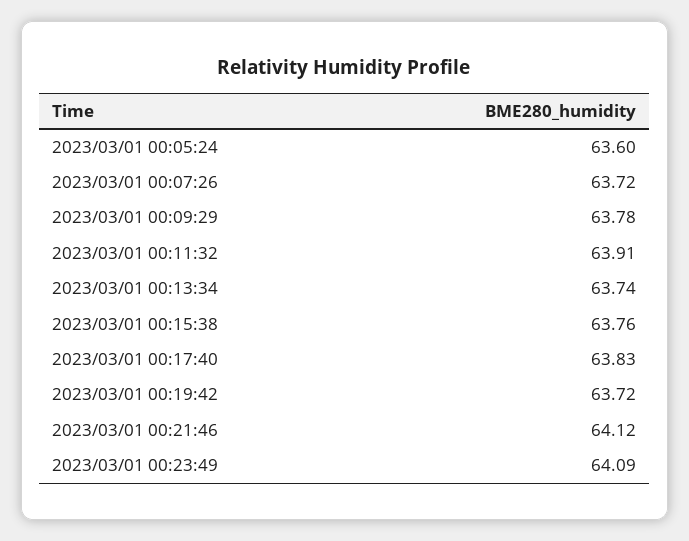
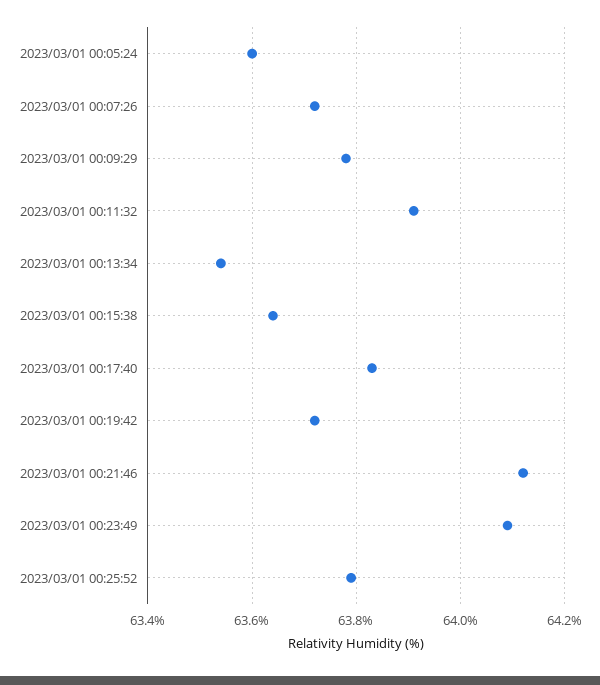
2023/03/01 00:13:34: 63.74 -> 63.55
2023/03/01 00:15:38: 63.76 -> 63.65
2023/03/01 00:25:52: none -> 63.8

